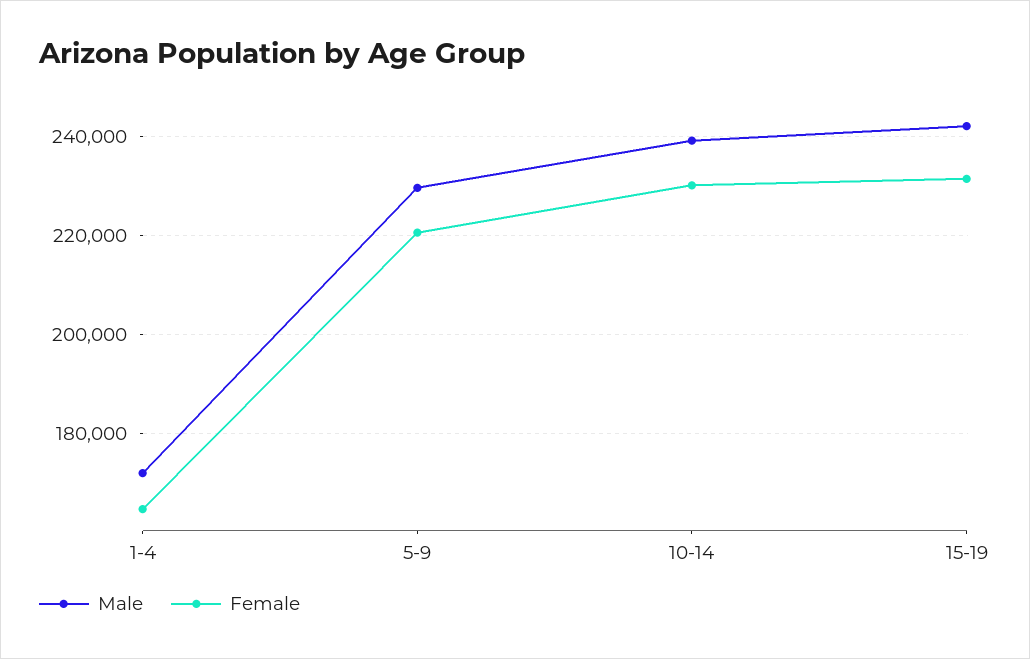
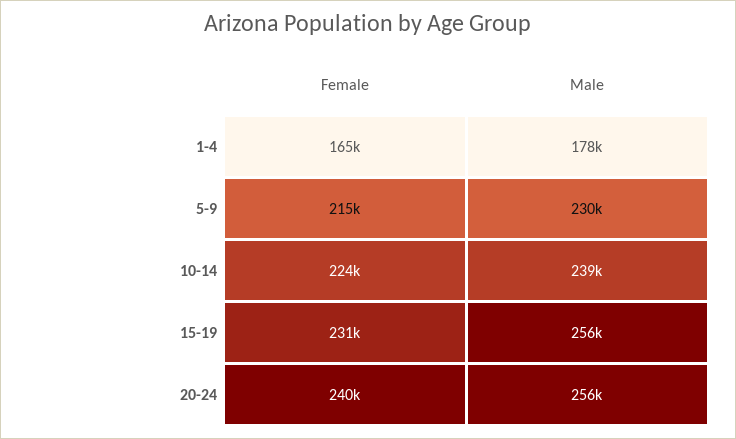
Male, 1-4: 172000 -> 178000
Female, 5-9: 220000 -> 215000
Female, 10-14: 230000 -> 224000
Male, 15-19: 242000 -> 256000
Female, 20-24: none -> 240000
Male, 20-24: none -> 256000

